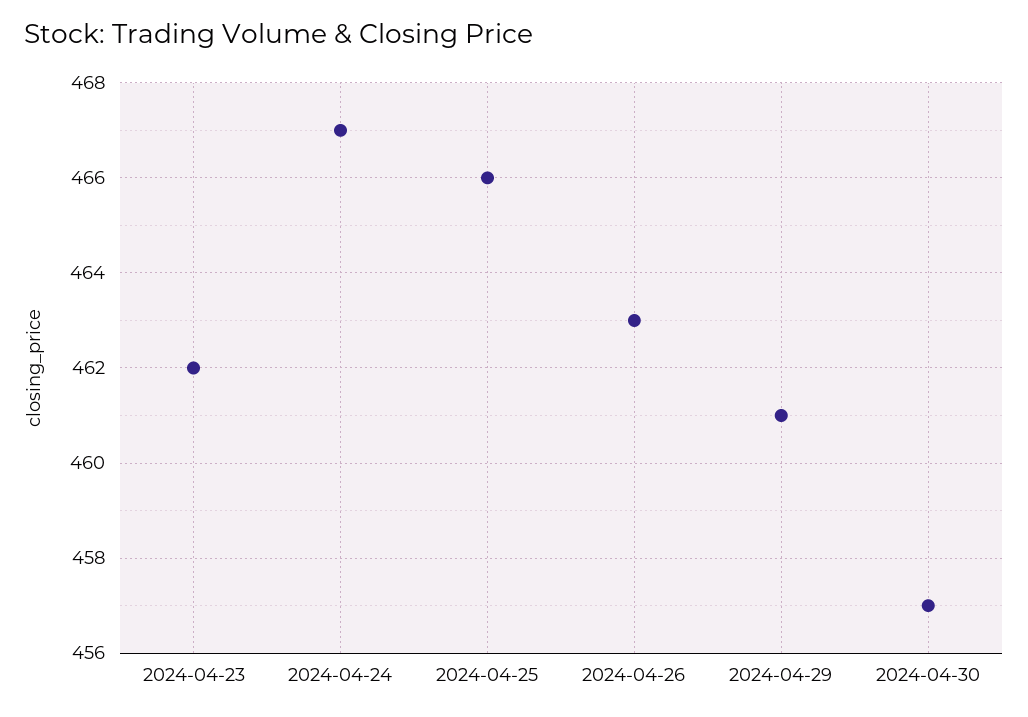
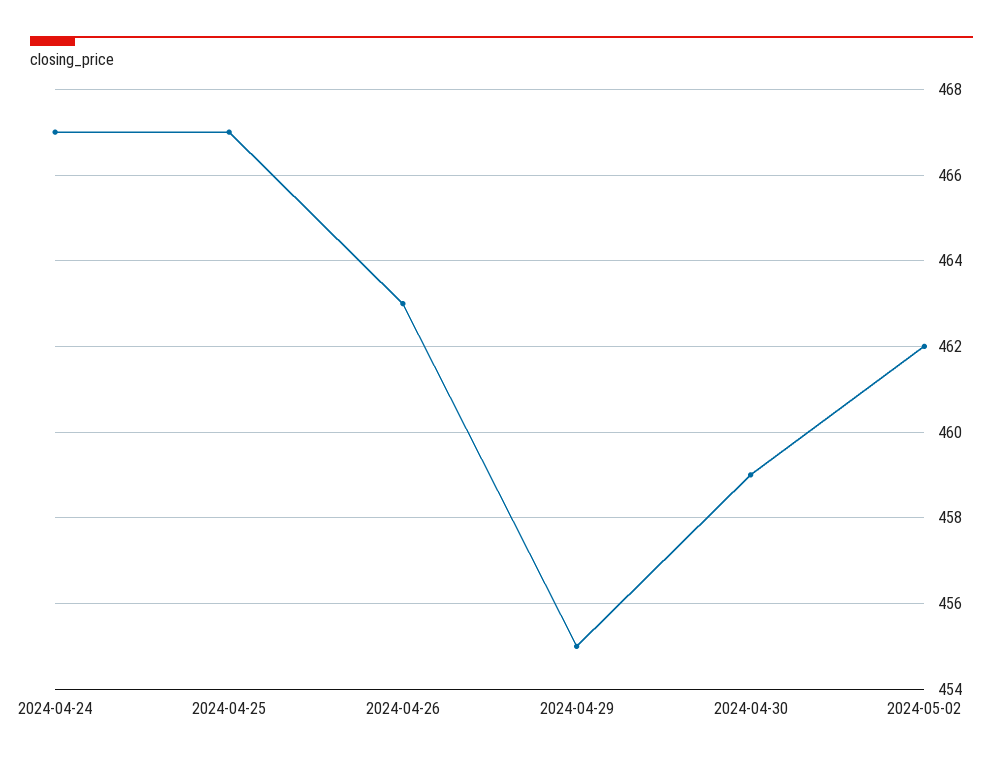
2024-04-23: 462 -> none
2024-04-25: 466 -> 467
2024-04-29: 461 -> 455
2024-04-30: 457 -> 459
2024-05-02: none -> 462

